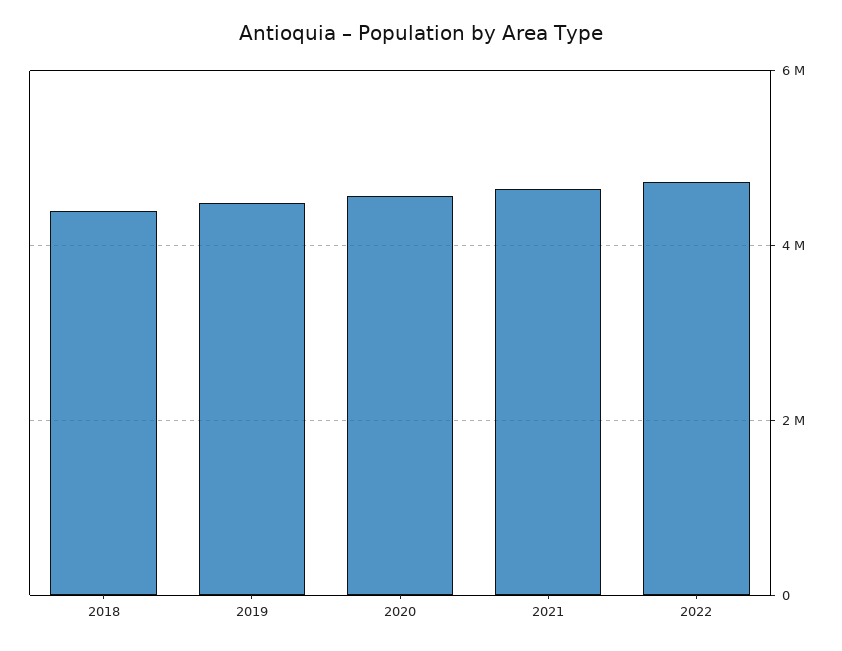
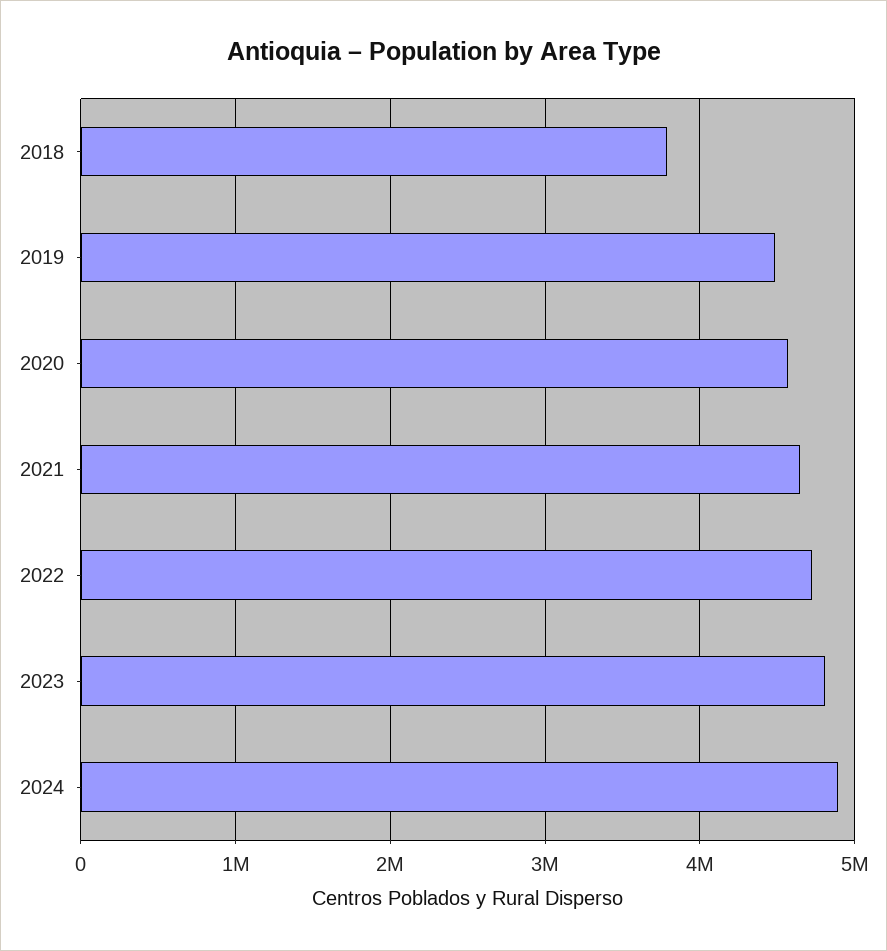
2018: 4400000 -> 3800000
2023: none -> 4800000
2024: none -> 4900000

